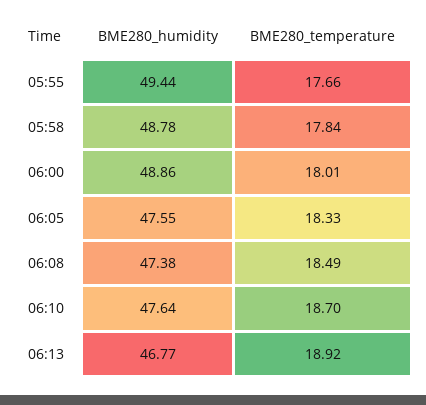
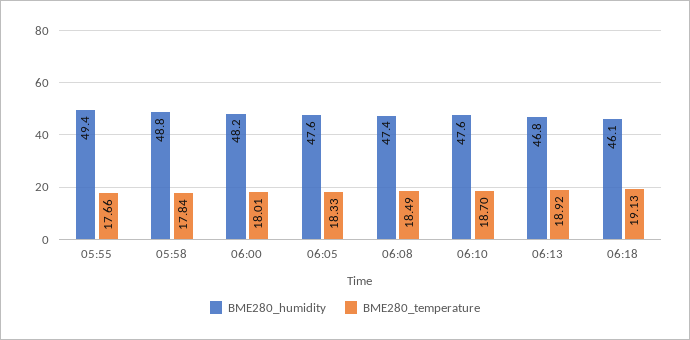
BME280_humidity, 06:00: 48.86 -> 48.2
BME280_humidity, 06:18: none -> 46.1
BME280_temperature, 06:18: none -> 19.13

